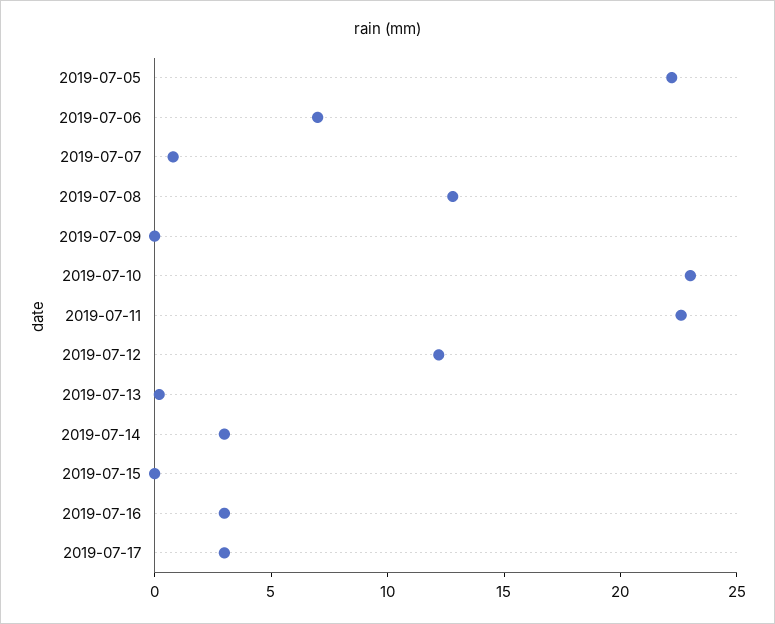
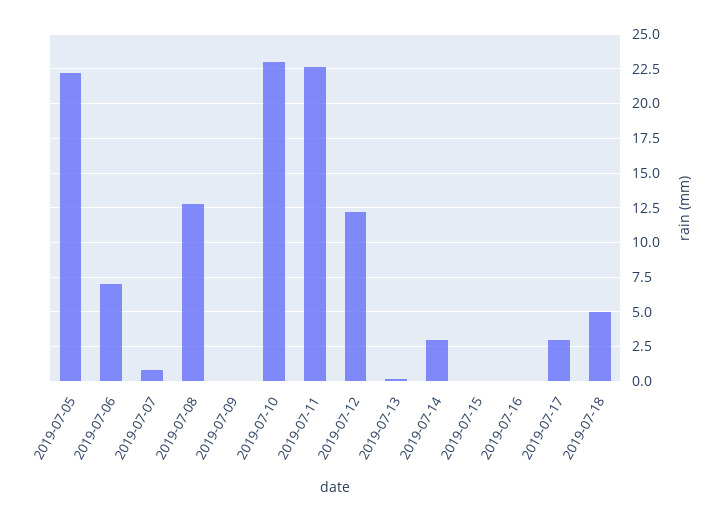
2019-07-16: 3 -> 0
2019-07-18: none -> 5

